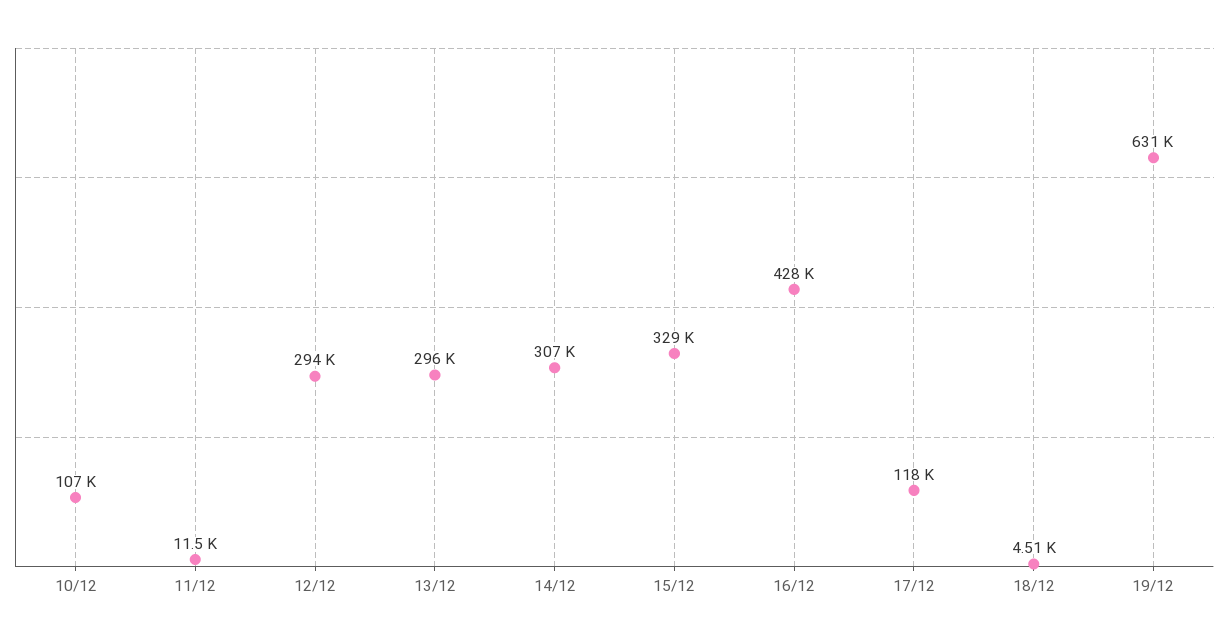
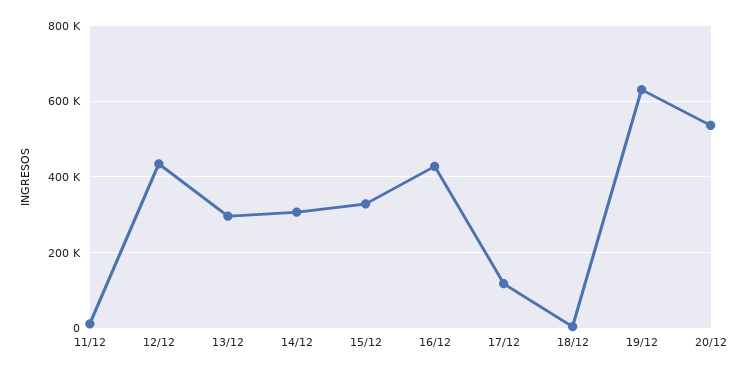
10/12: 107000 -> none
12/12: 294000 -> 440000
20/12: none -> 540000

